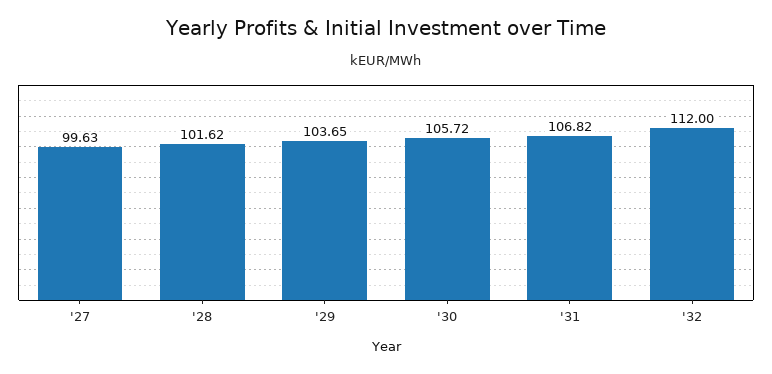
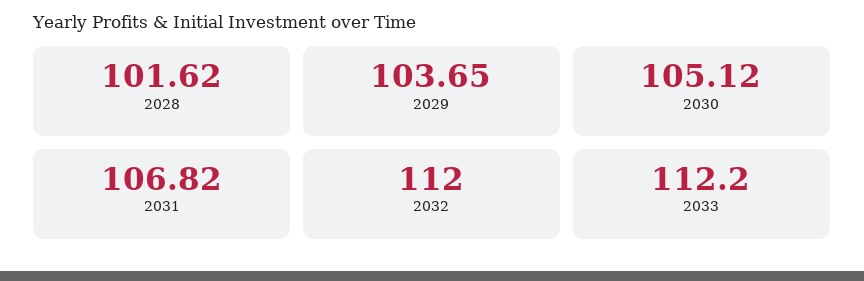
'27: 99.63 -> none
'30: 105.72 -> 105.12
2033: none -> 112.2

